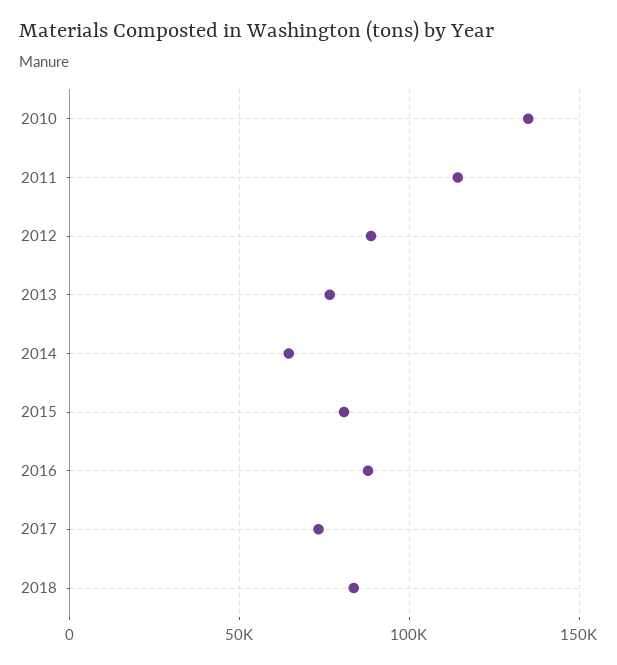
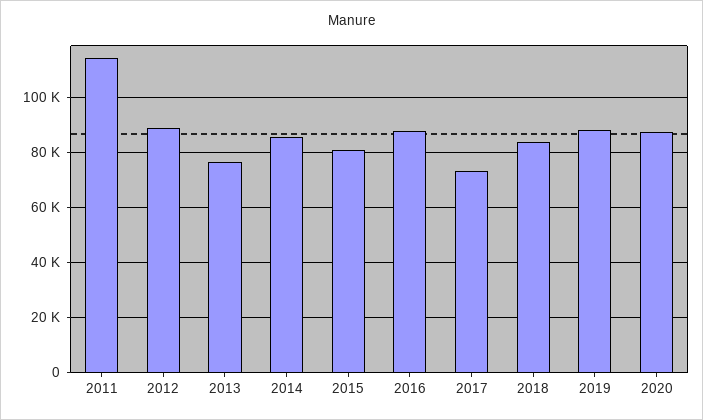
2010: 135000 -> none
2014: 65000 -> 85000
2019: none -> 87500
2020: none -> 87500

